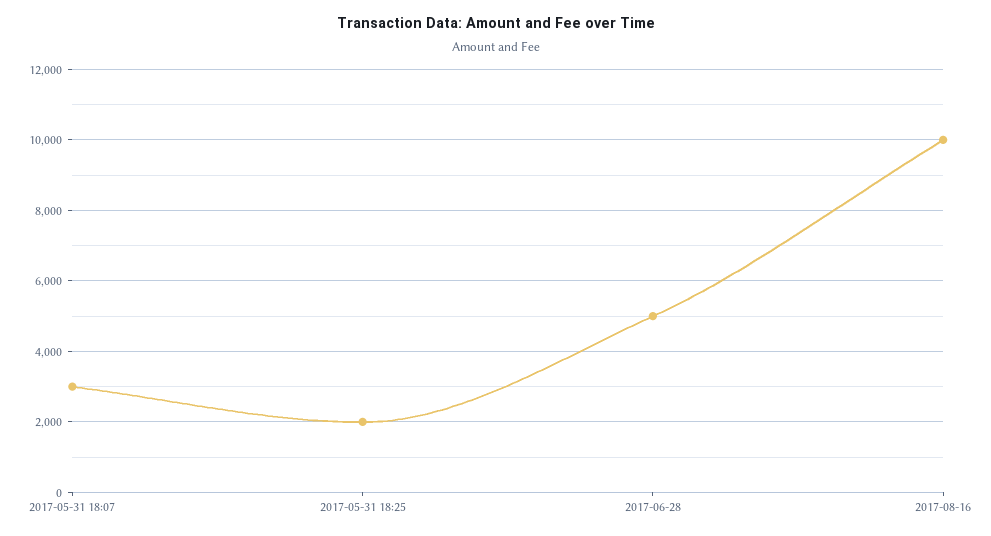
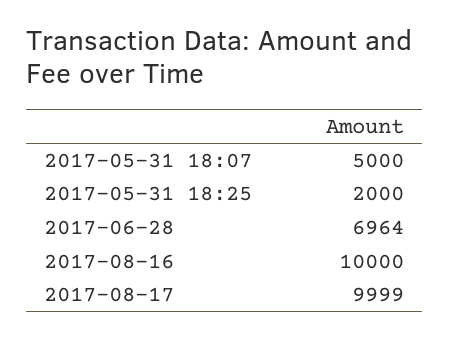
2017-05-31 18:07: 3000 -> 5000
2017-06-28: 5000 -> 6964
2017-08-17: none -> 9999

